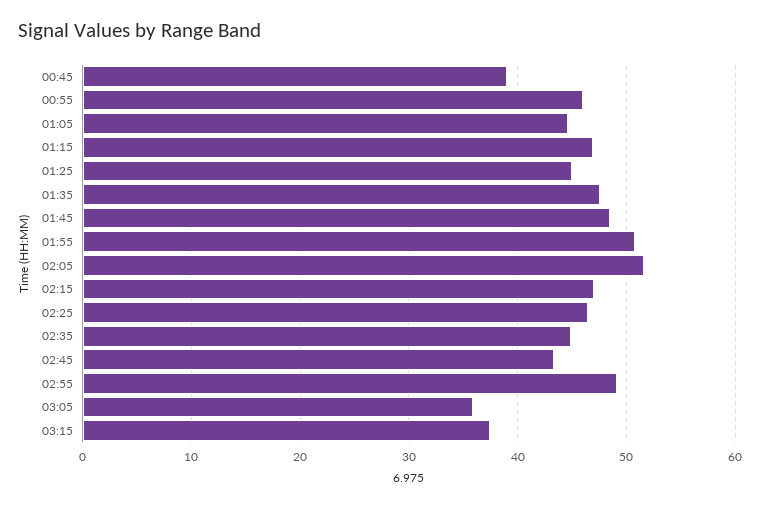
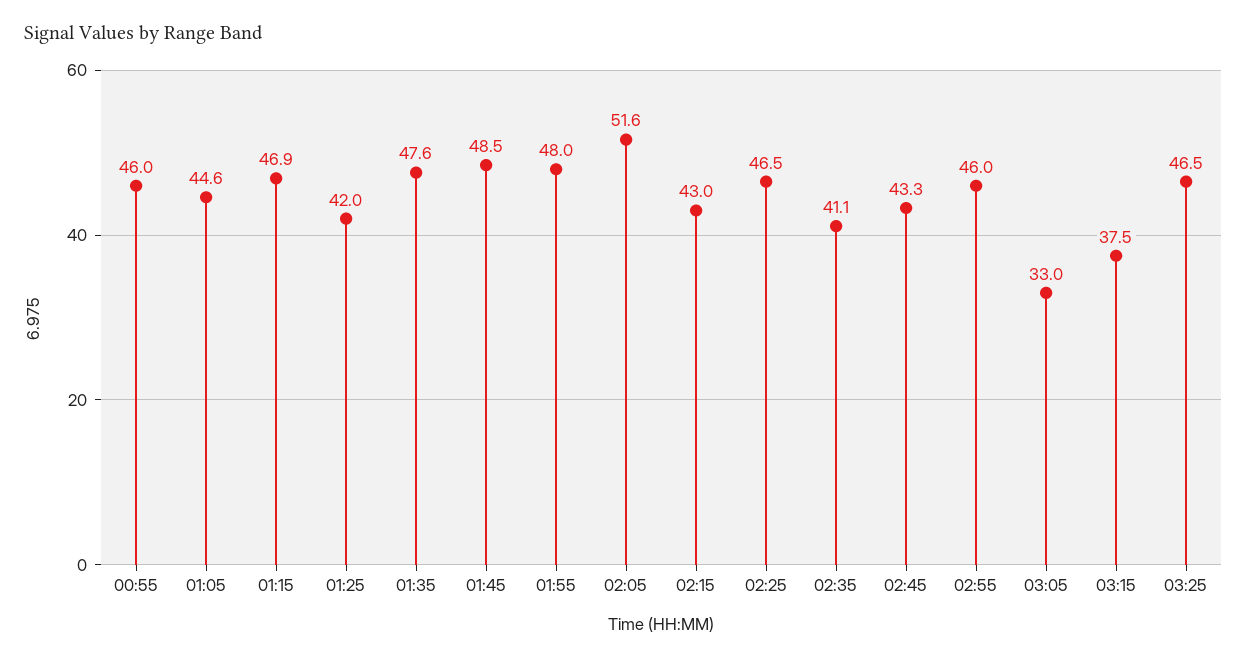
00:45: 39 -> none
01:25: 45 -> 42
01:55: 51 -> 48
02:15: 47 -> 43
02:35: 45 -> 41.1
02:55: 49 -> 46
03:05: 36 -> 33
03:25: none -> 46.5

